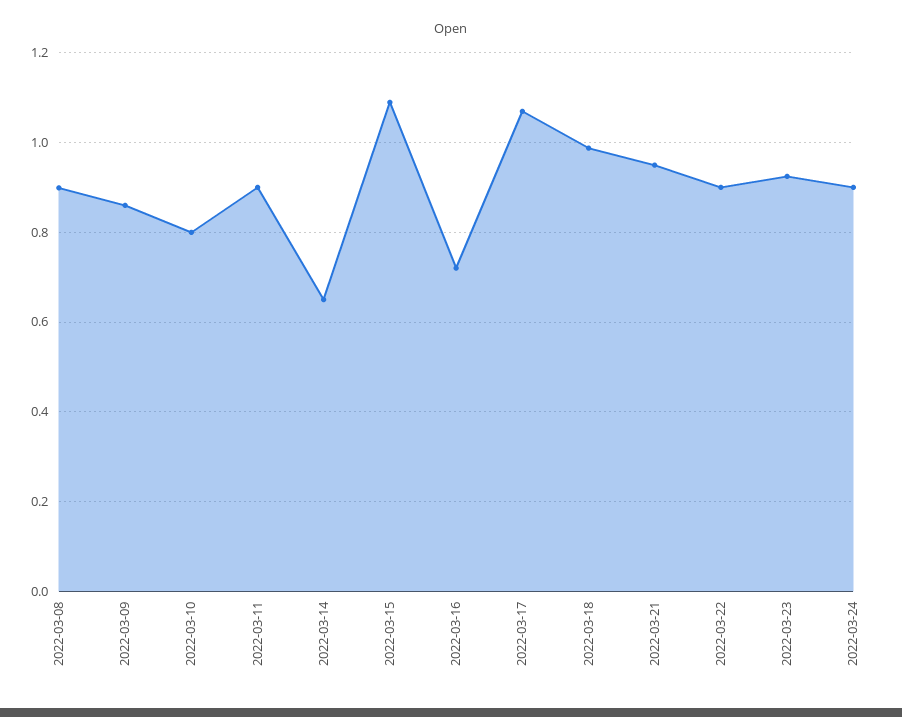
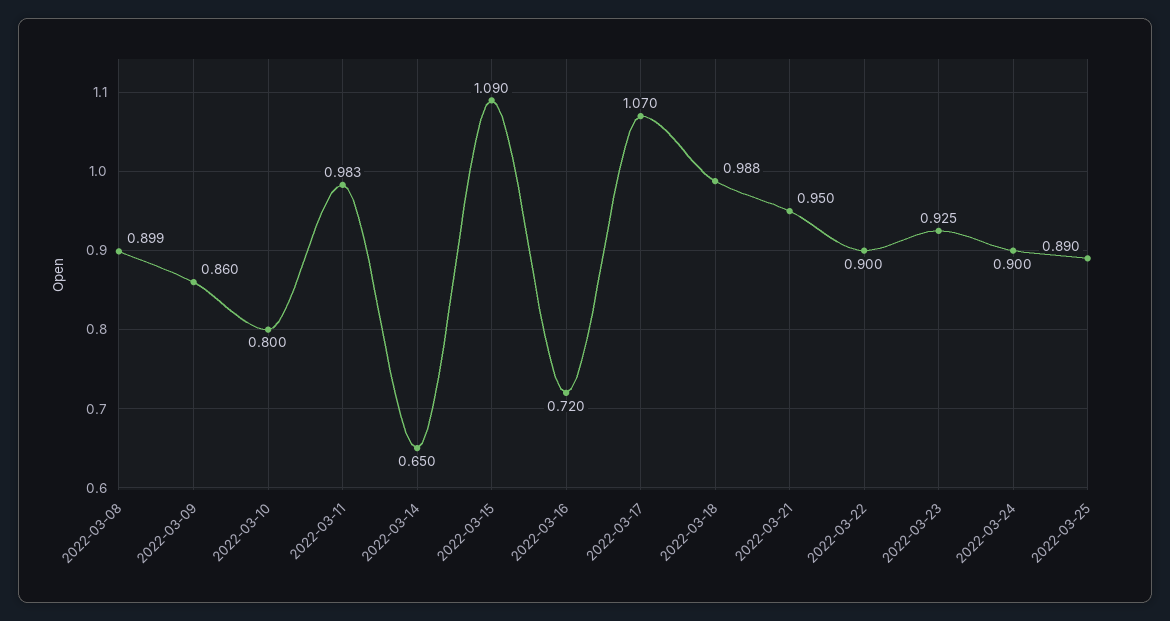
2022-03-11: 0.9 -> 0.983
2022-03-25: none -> 0.89

